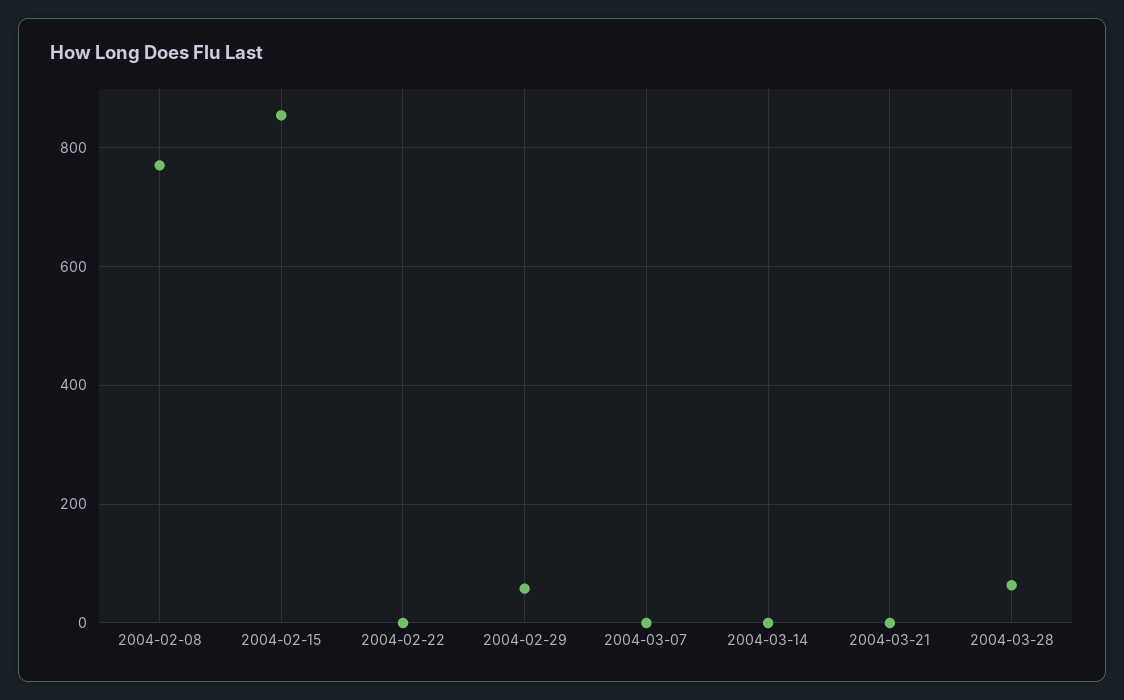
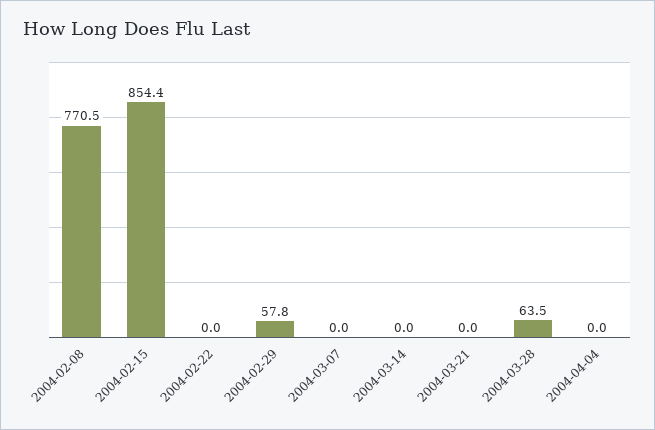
2004-04-04: none -> 0

